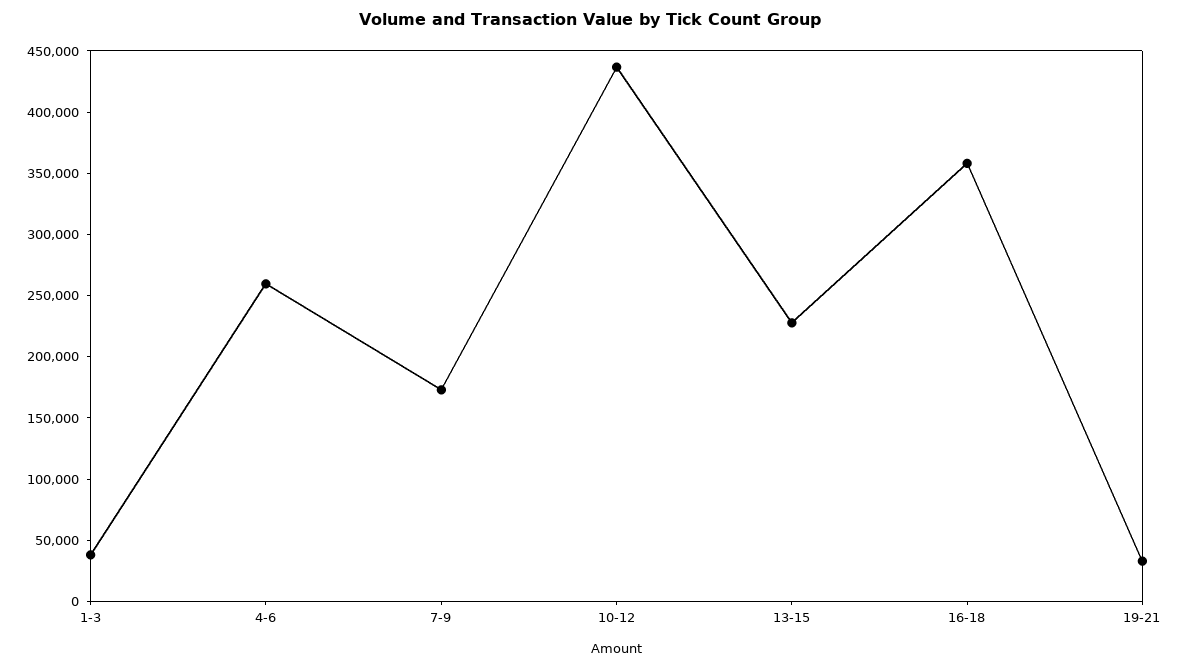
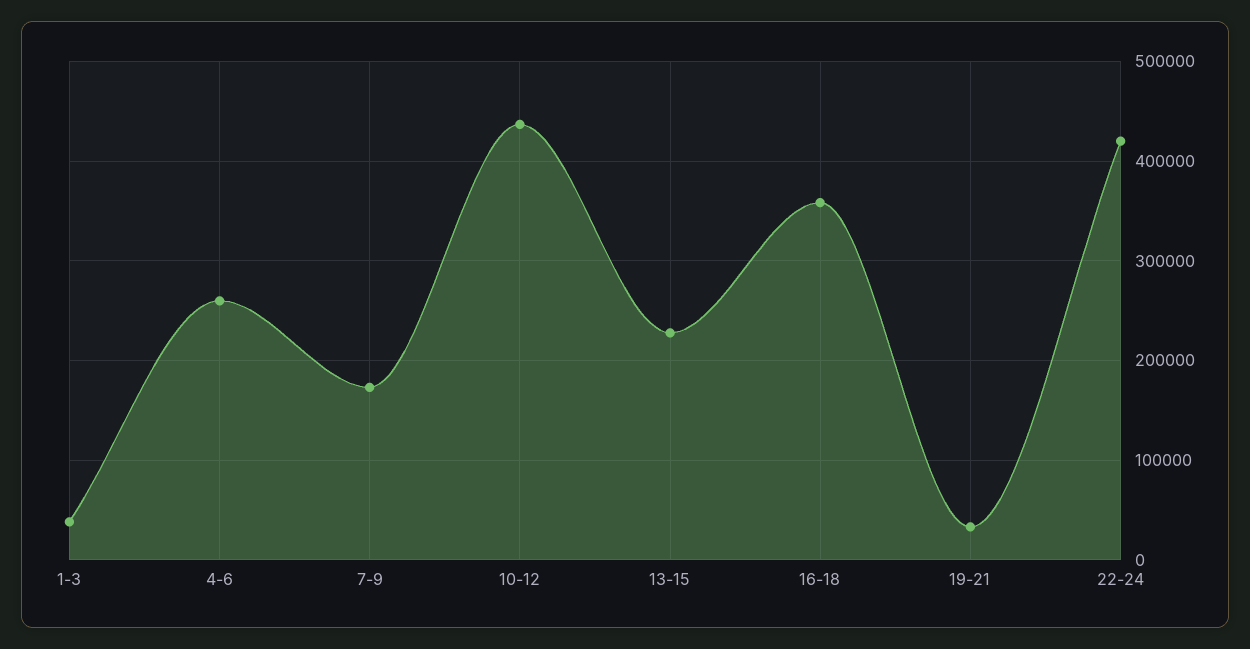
22-24: none -> 420000

